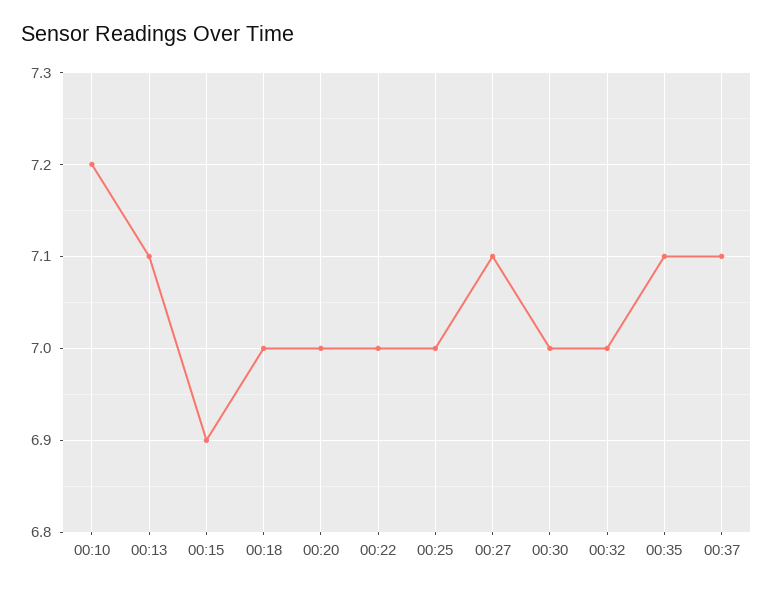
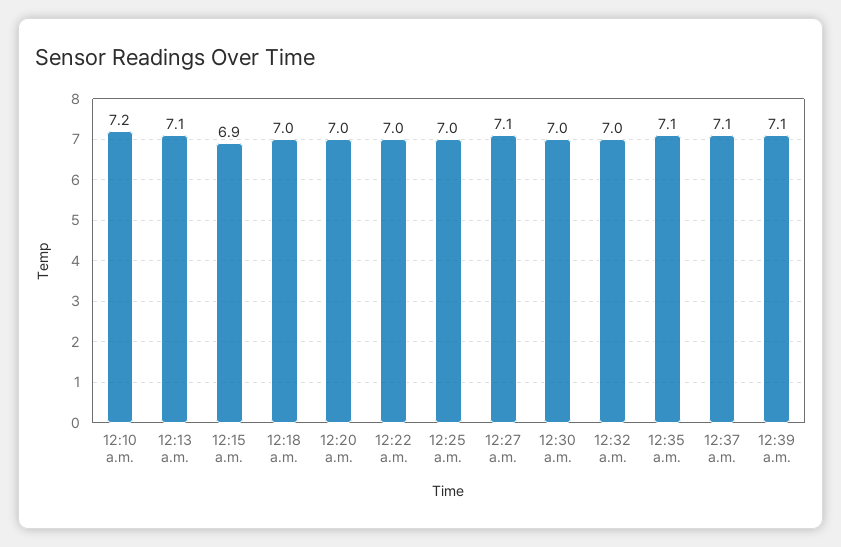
12:39 a.m.: none -> 7.1

